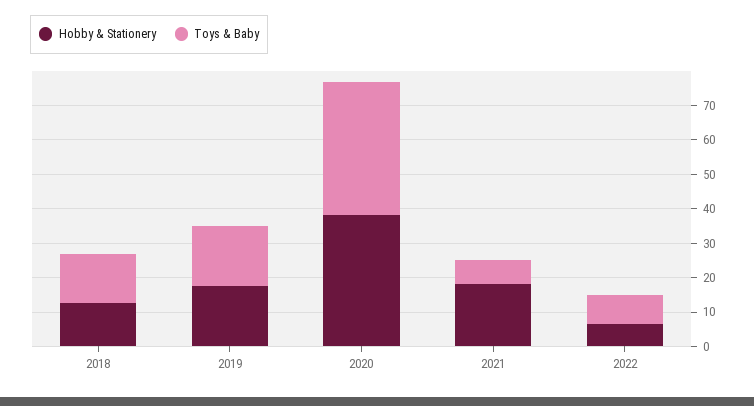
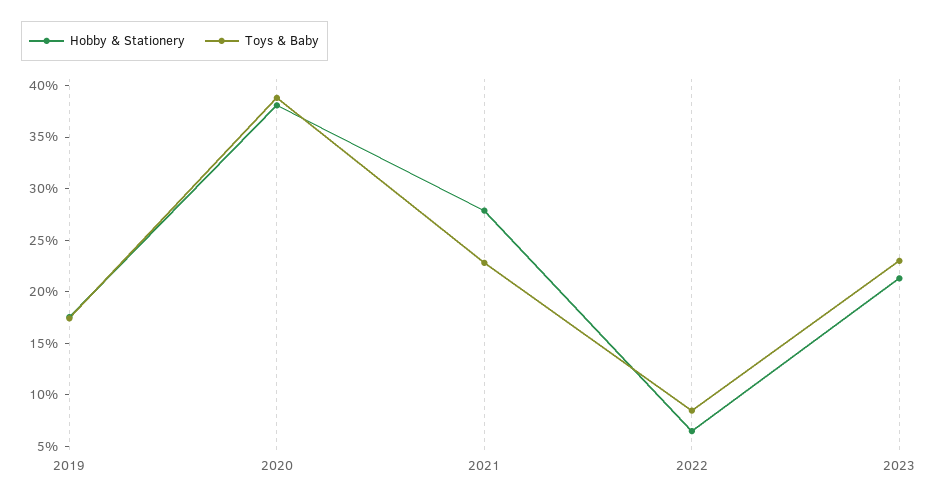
Hobby & Stationery, 2018: 12.5 -> none
Toys & Baby, 2018: 15 -> none
Hobby & Stationery, 2021: 17.5 -> 28
Toys & Baby, 2021: 7.5 -> 23
Hobby & Stationery, 2023: none -> 21
Toys & Baby, 2023: none -> 23

